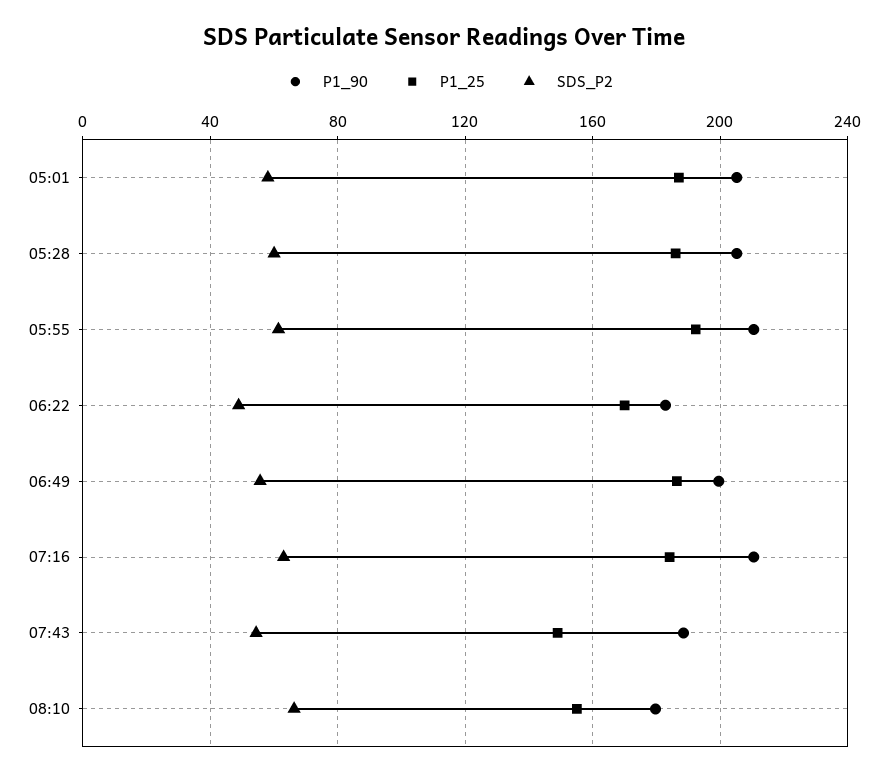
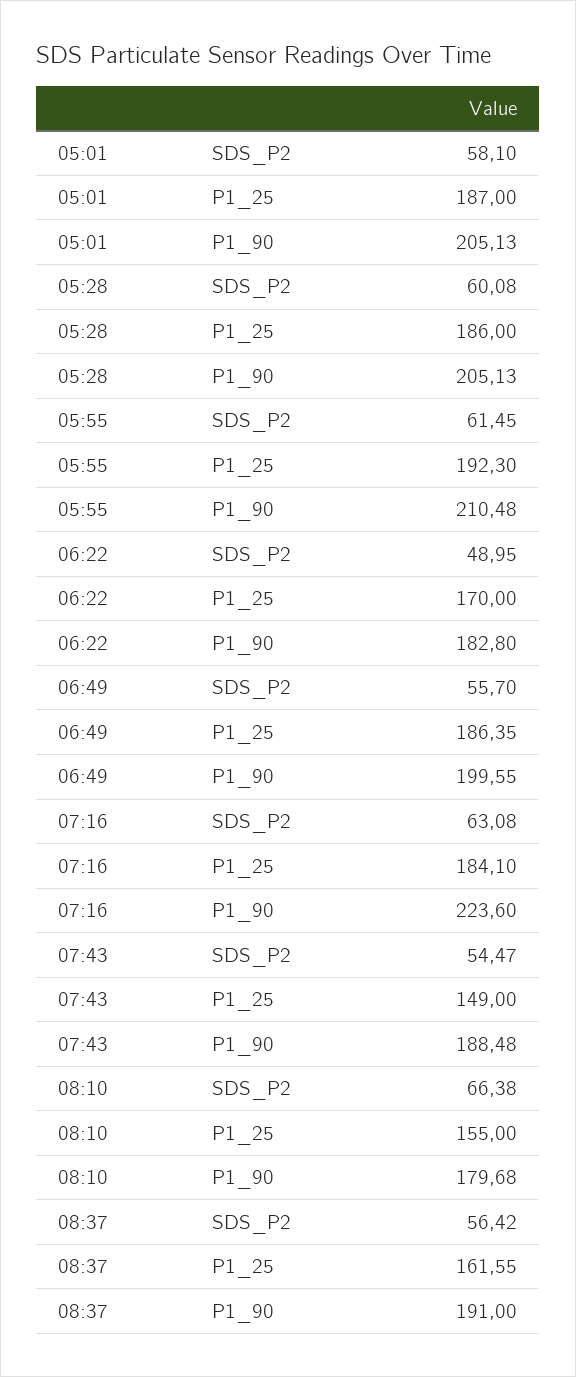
P1_90, 07:16: 210 -> 223.6
SDS_P2, 08:37: none -> 56.42
P1_25, 08:37: none -> 161.55
P1_90, 08:37: none -> 191

